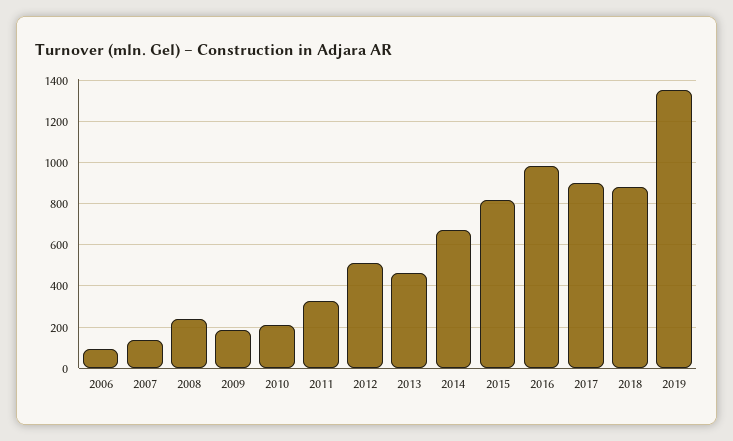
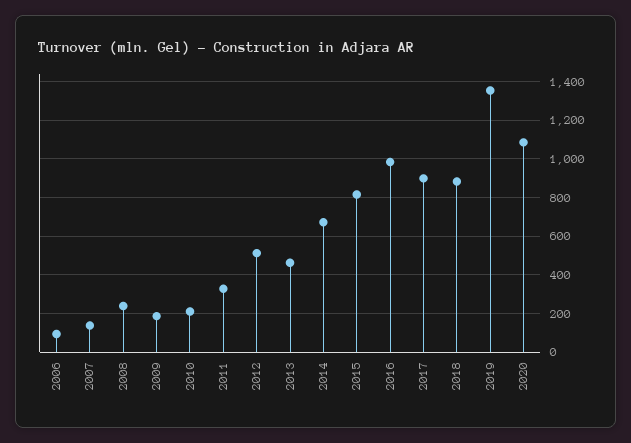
2020: none -> 1100

